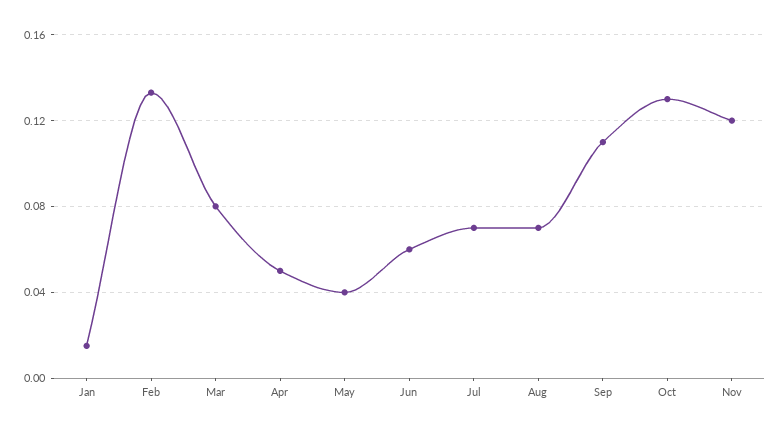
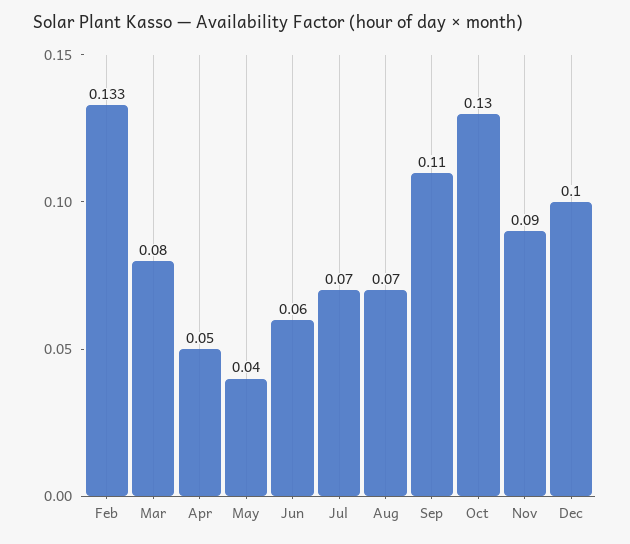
Jan: 0.015 -> none
Nov: 0.12 -> 0.09
Dec: none -> 0.1

